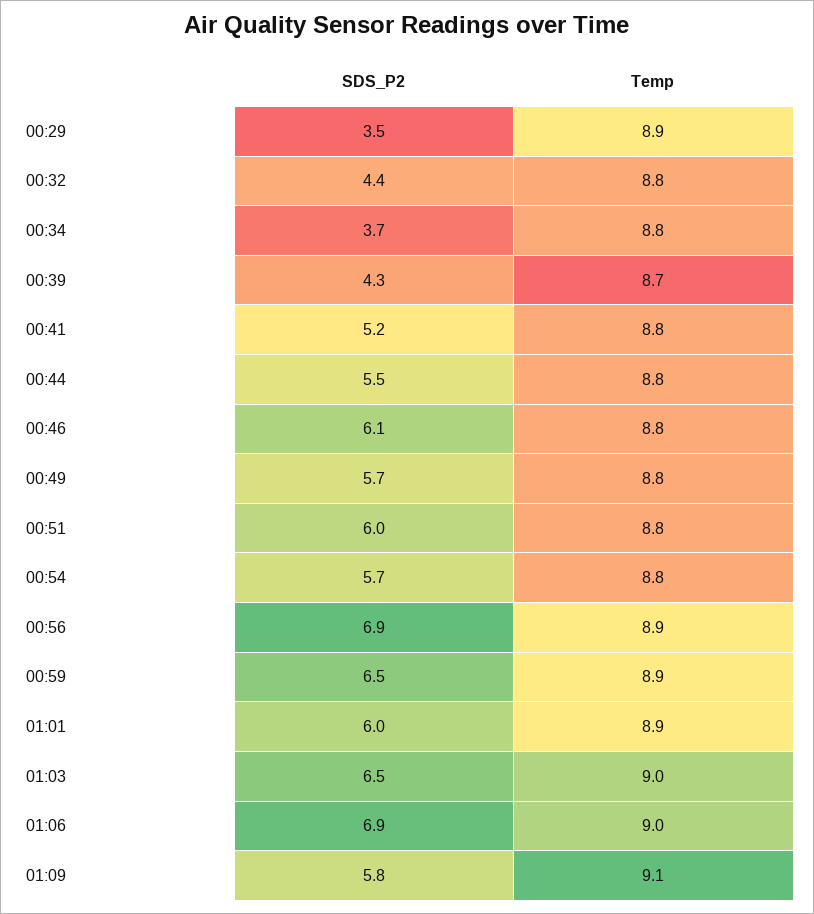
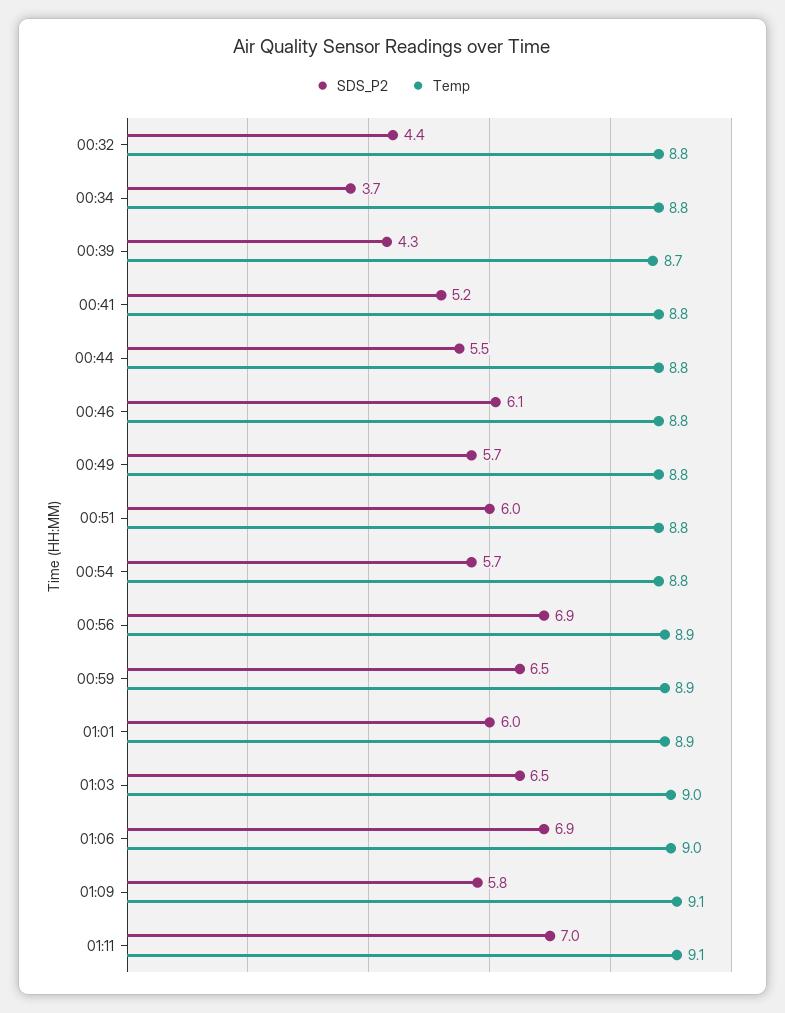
SDS_P2, 00:29: 3.5 -> none
Temp, 00:29: 8.9 -> none
SDS_P2, 01:11: none -> 7
Temp, 01:11: none -> 9.1

